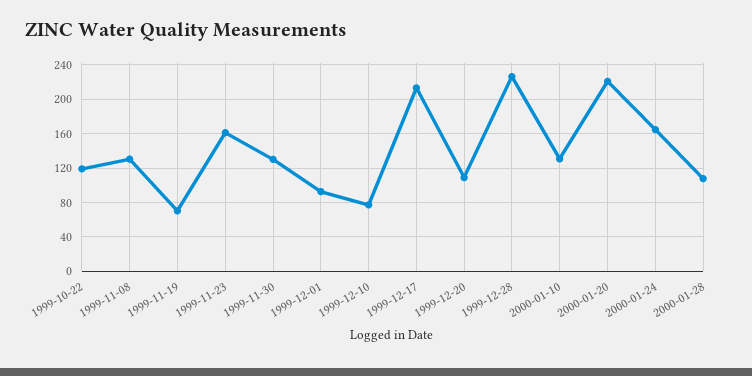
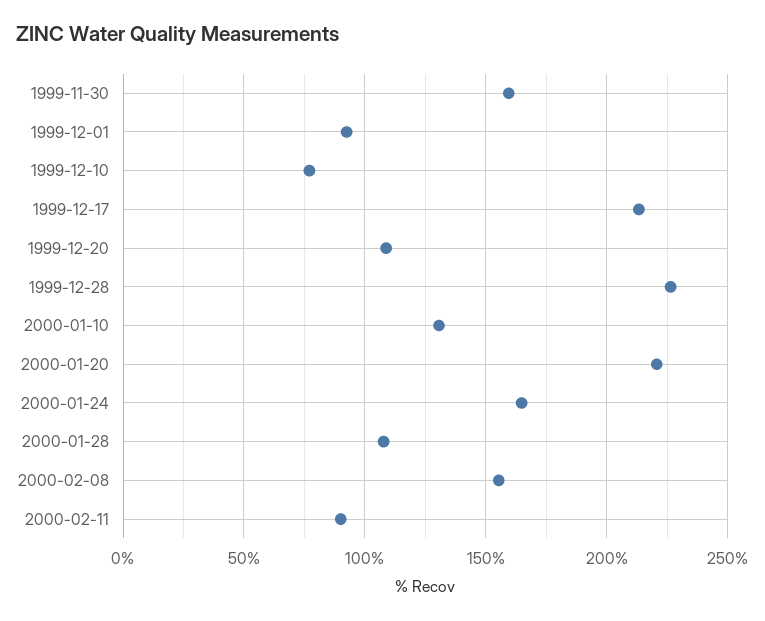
1999-10-22: 120 -> none
1999-11-08: 130 -> none
1999-11-19: 70 -> none
1999-11-23: 160 -> none
1999-11-30: 130 -> 160
2000-02-08: none -> 155
2000-02-11: none -> 90

